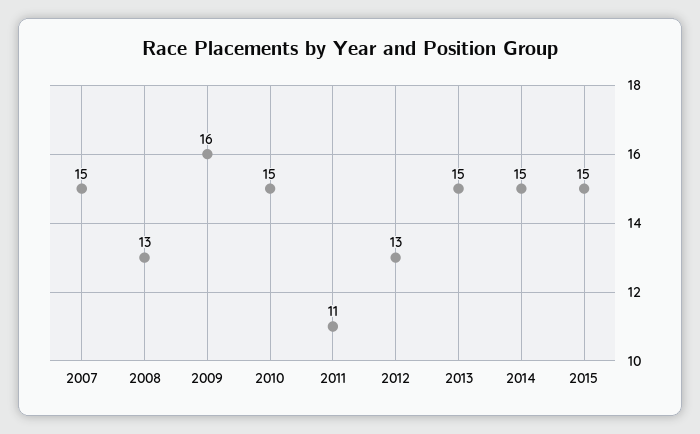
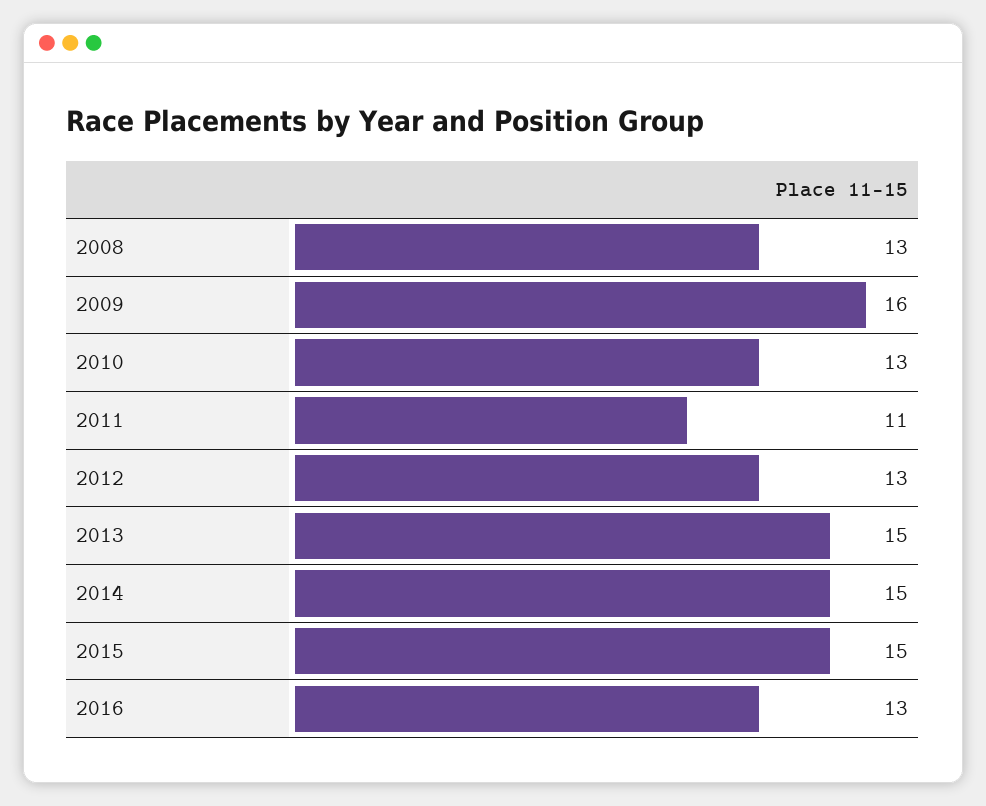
2007: 15 -> none
2010: 15 -> 13
2016: none -> 13

